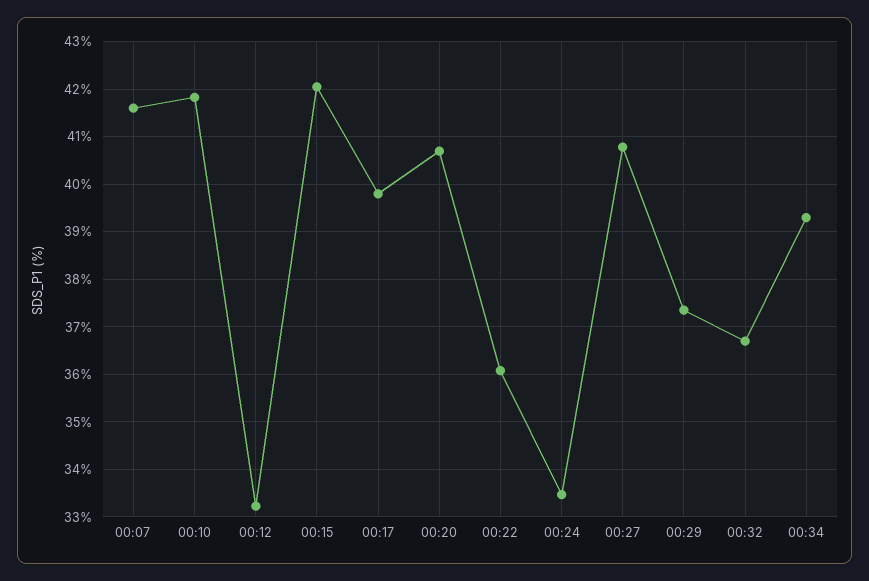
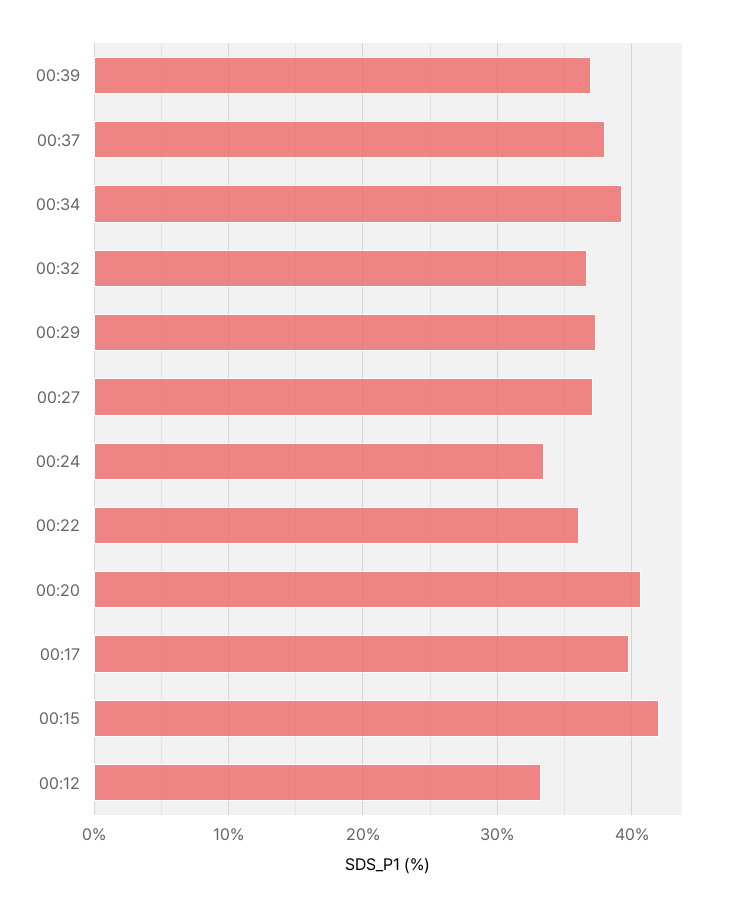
00:07: 41.6 -> none
00:10: 41.8 -> none
00:27: 40.8 -> 37
00:39: none -> 37
00:37: none -> 38

